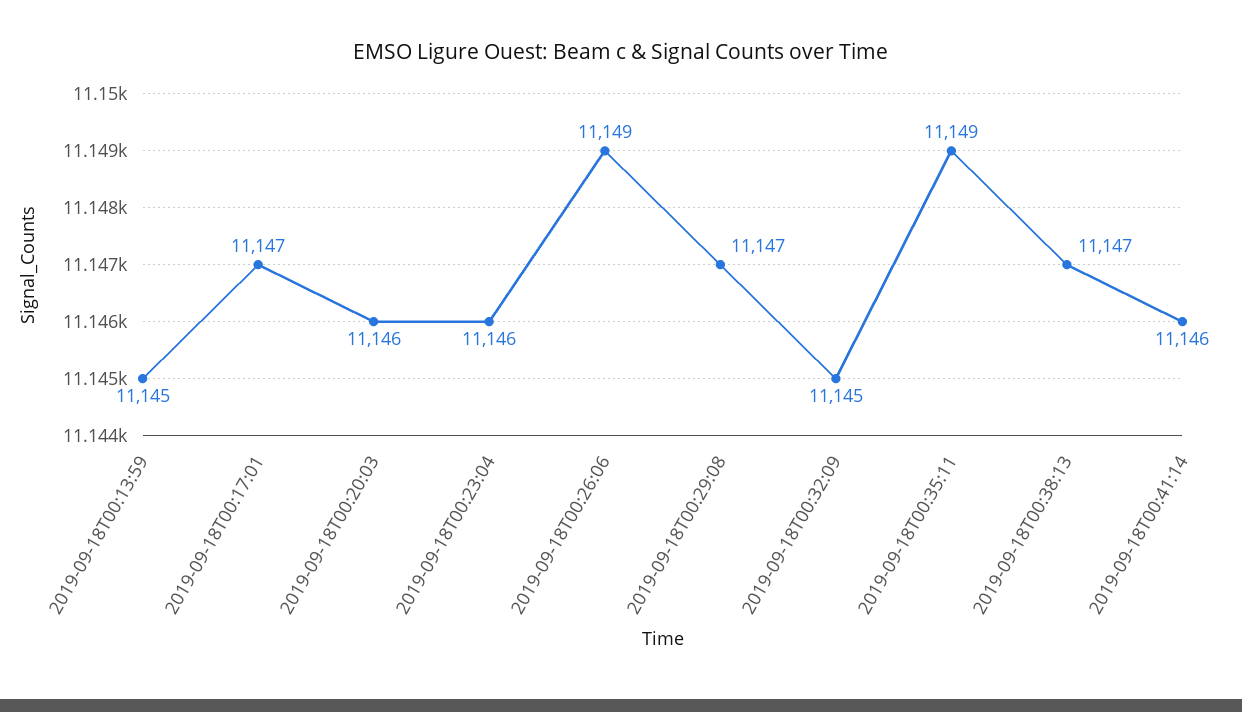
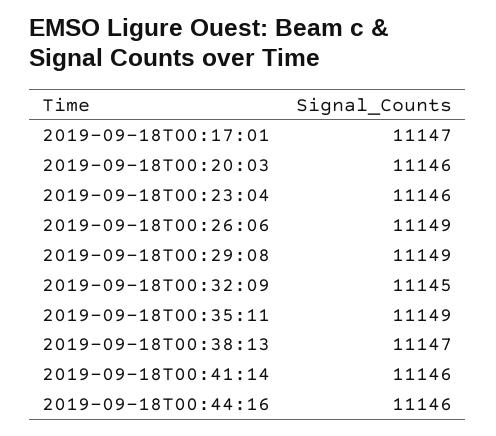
2019-09-18T00:13:59: 11145 -> none
2019-09-18T00:29:08: 11147 -> 11149
2019-09-18T00:44:16: none -> 11146

